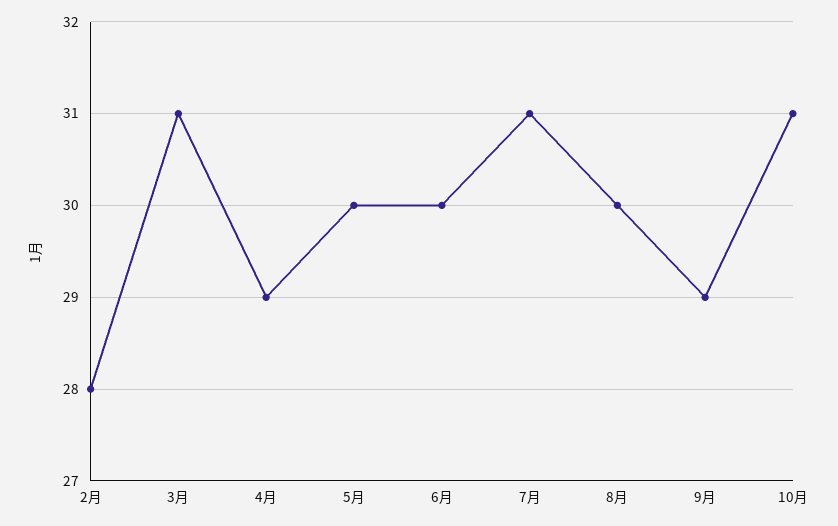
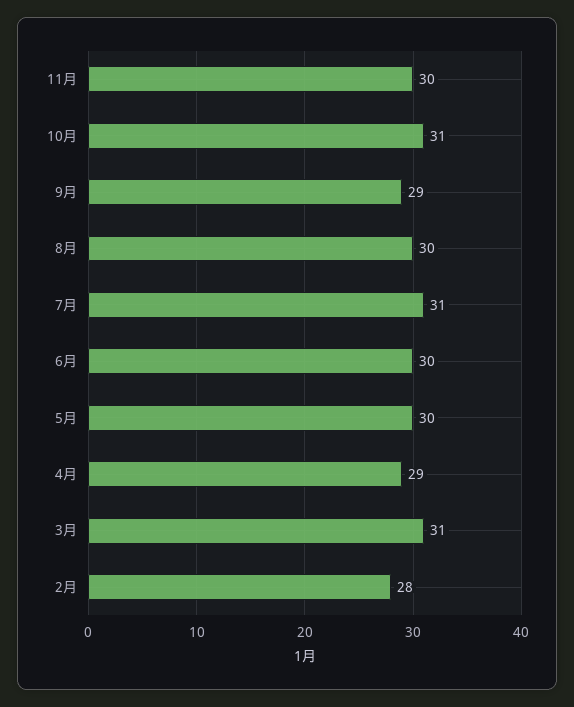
11月: none -> 30

